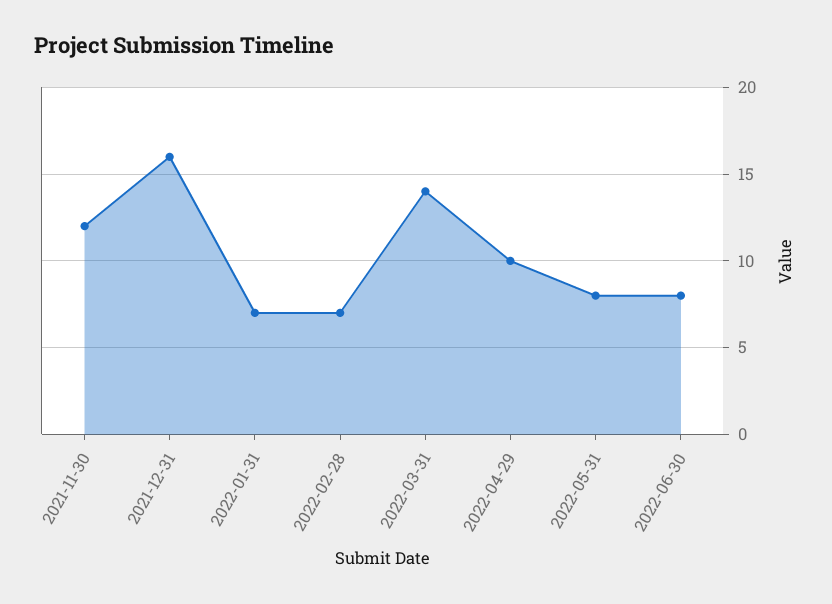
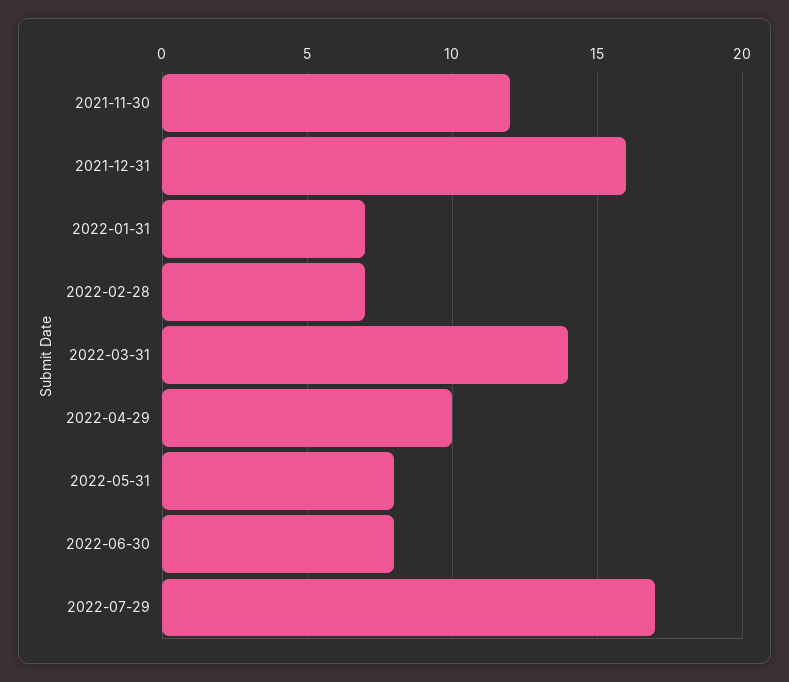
2022-07-29: none -> 17

